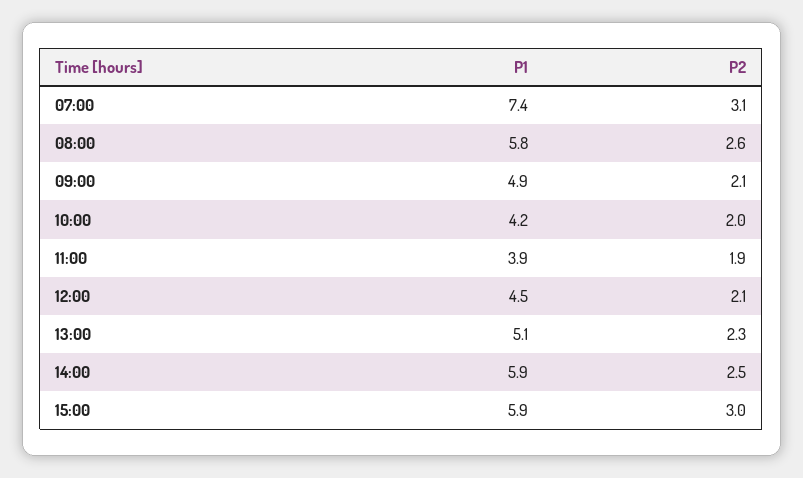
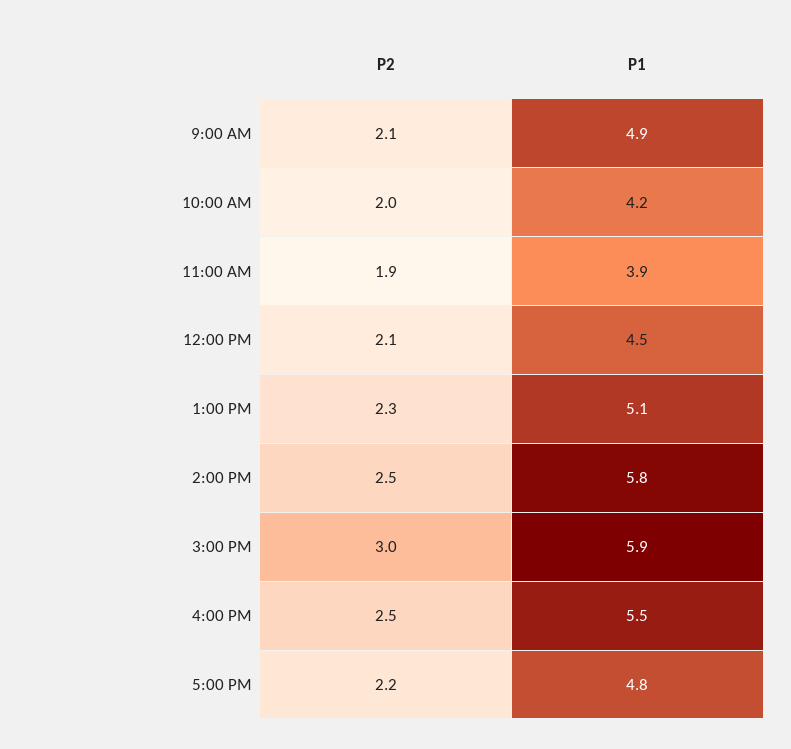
P1, 07:00: 7.4 -> none
P2, 07:00: 3.1 -> none
P1, 08:00: 5.8 -> none
P2, 08:00: 2.6 -> none
P1, 14:00: 5.9 -> 5.8
P2, 4:00 PM: none -> 2.5
P1, 4:00 PM: none -> 5.5
P2, 5:00 PM: none -> 2.2
P1, 5:00 PM: none -> 4.8

